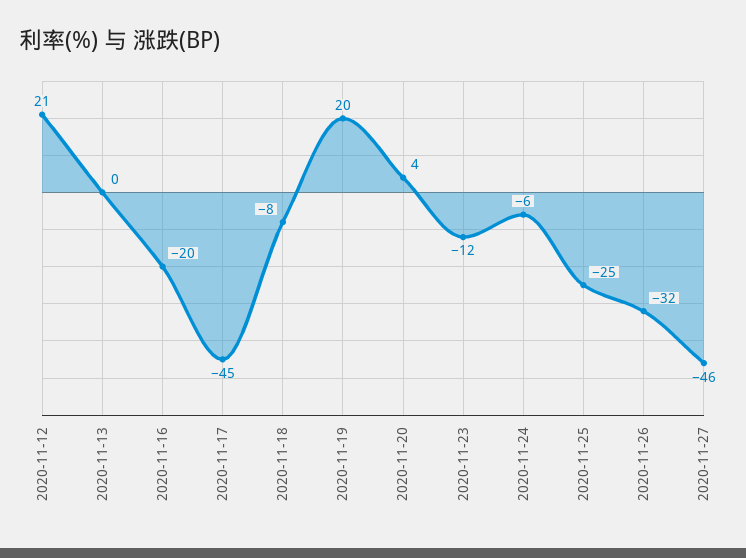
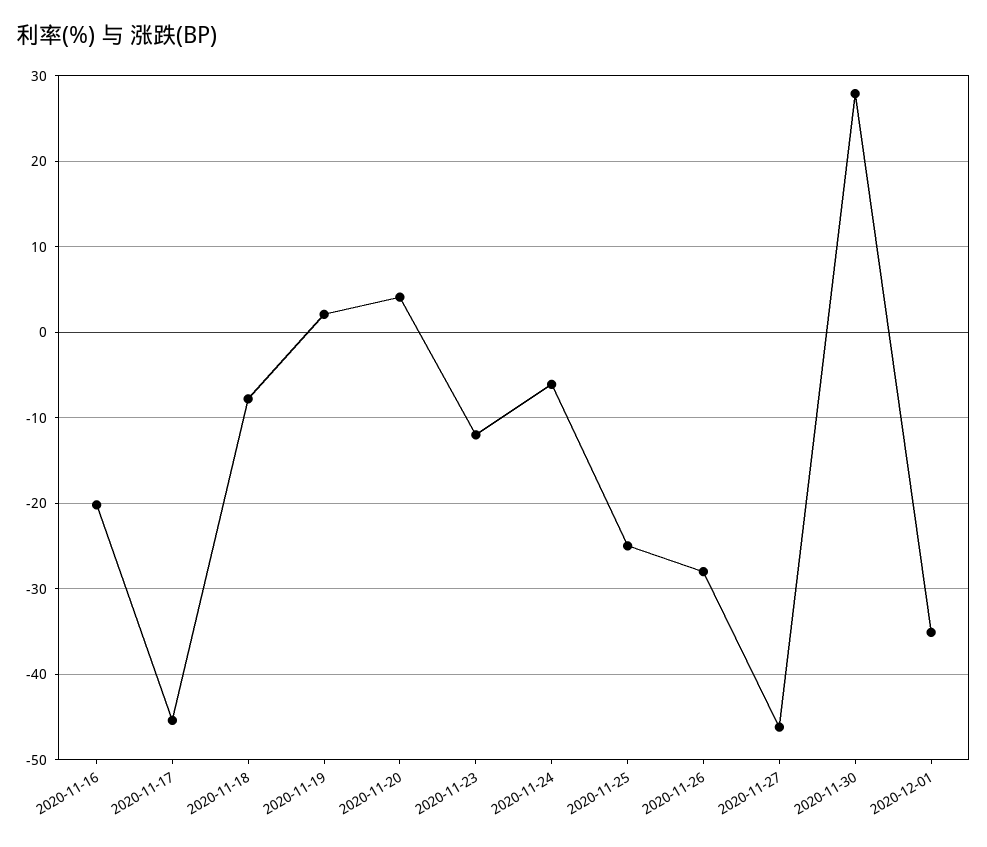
2020-11-12: 21 -> none
2020-11-13: 0 -> none
2020-11-19: 20 -> 2
2020-11-26: -32 -> -28
2020-11-30: none -> 28
2020-12-01: none -> -35

